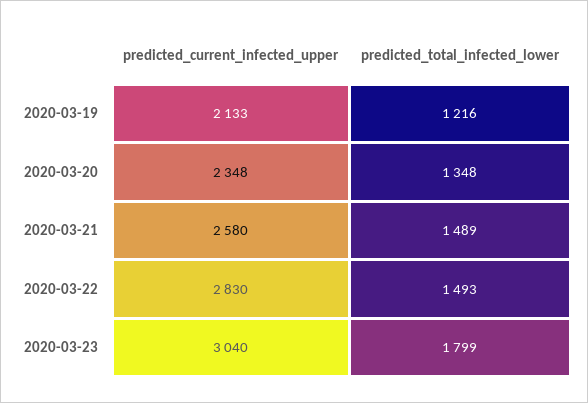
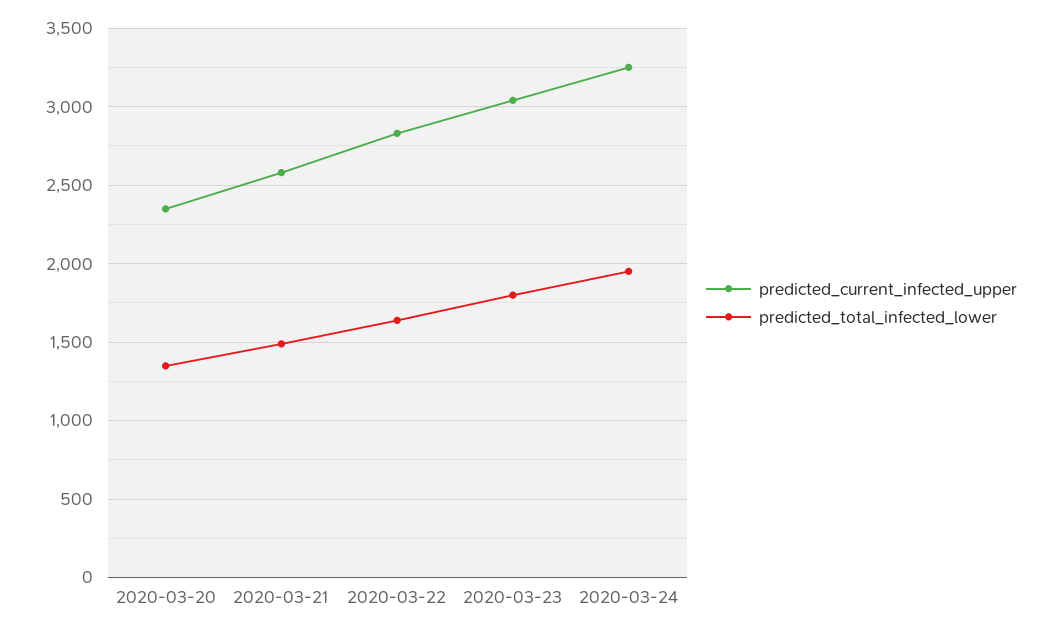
predicted_current_infected_upper, 2020-03-19: 2133 -> none
predicted_total_infected_lower, 2020-03-19: 1216 -> none
predicted_total_infected_lower, 2020-03-22: 1493 -> 1650
predicted_current_infected_upper, 2020-03-24: none -> 3250
predicted_total_infected_lower, 2020-03-24: none -> 1950

